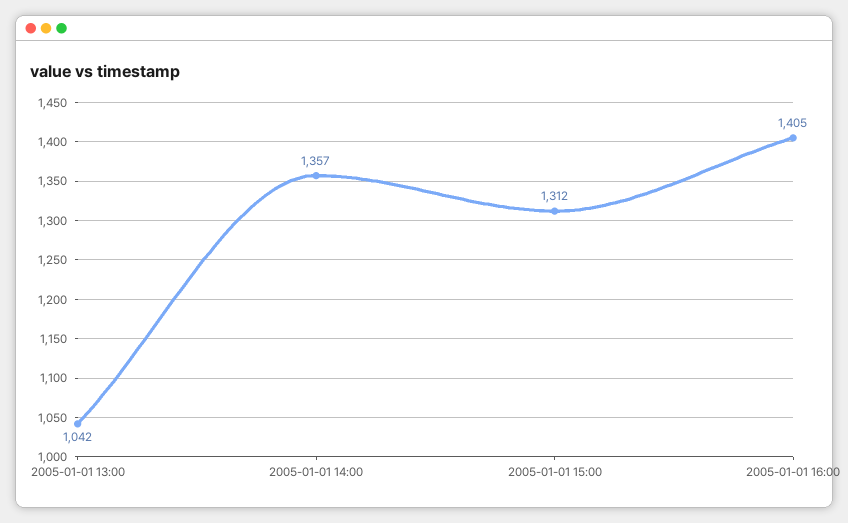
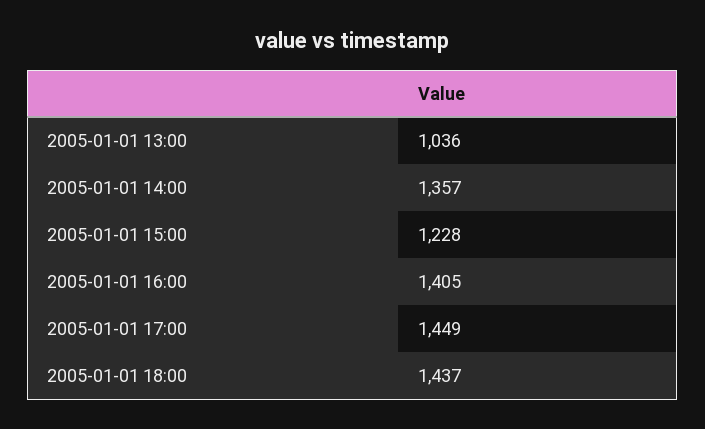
2005-01-01 13:00: 1042 -> 1036
2005-01-01 15:00: 1312 -> 1228
2005-01-01 17:00: none -> 1449
2005-01-01 18:00: none -> 1437

